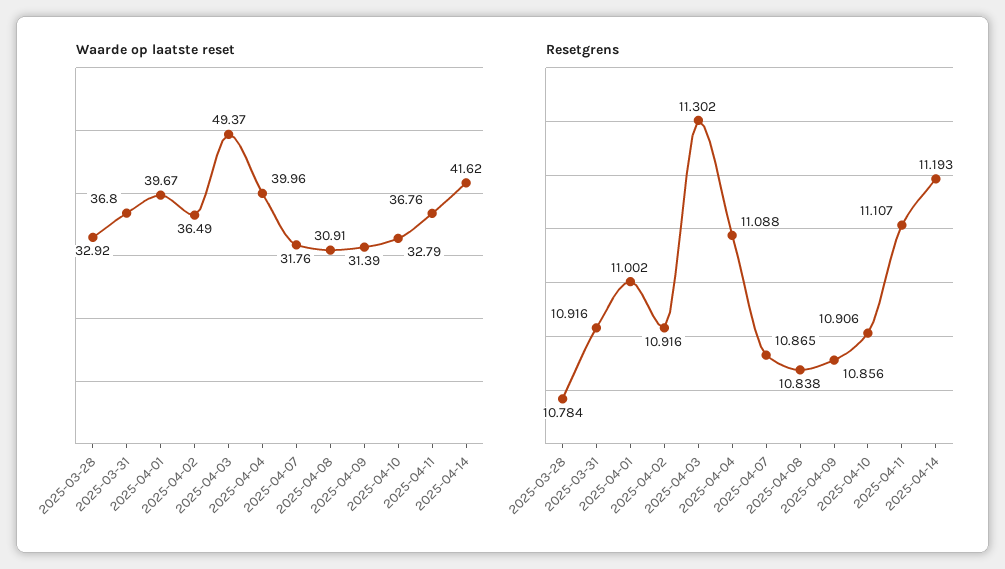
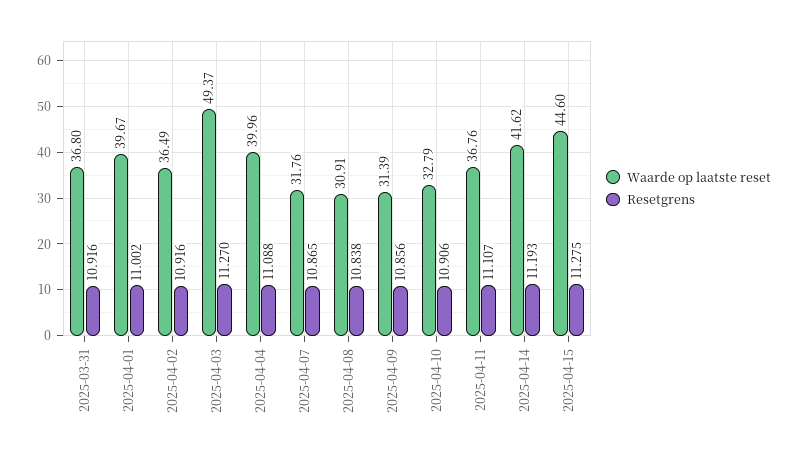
Waarde op laatste reset, 2025-03-28: 32.92 -> none
Resetgrens, 2025-03-28: 10.784 -> none
Resetgrens, 2025-04-03: 11.302 -> 11.27
Waarde op laatste reset, 2025-04-15: none -> 44.6
Resetgrens, 2025-04-15: none -> 11.275

